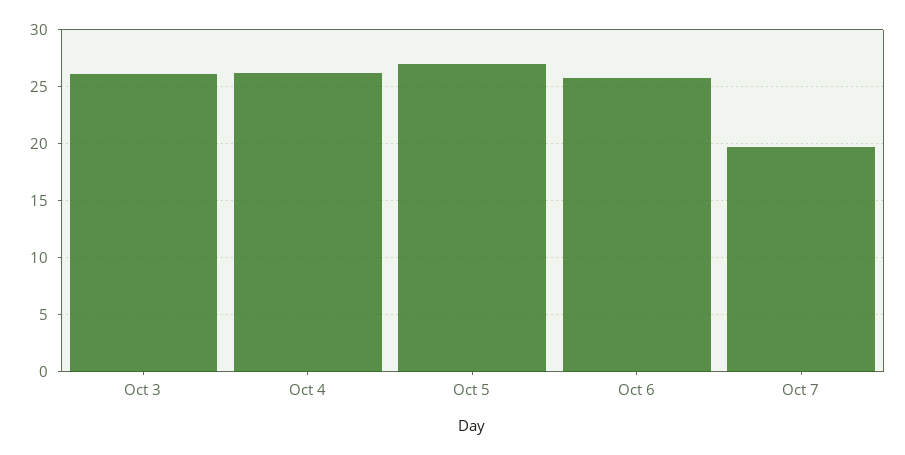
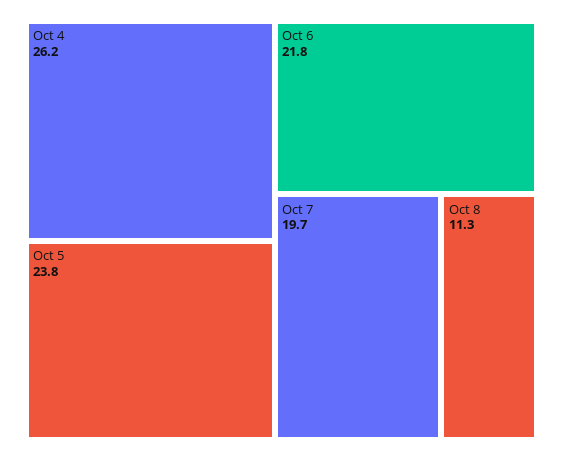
Oct 3: 26 -> none
Oct 5: 27 -> 23.8
Oct 6: 26 -> 21.8
Oct 8: none -> 11.3

